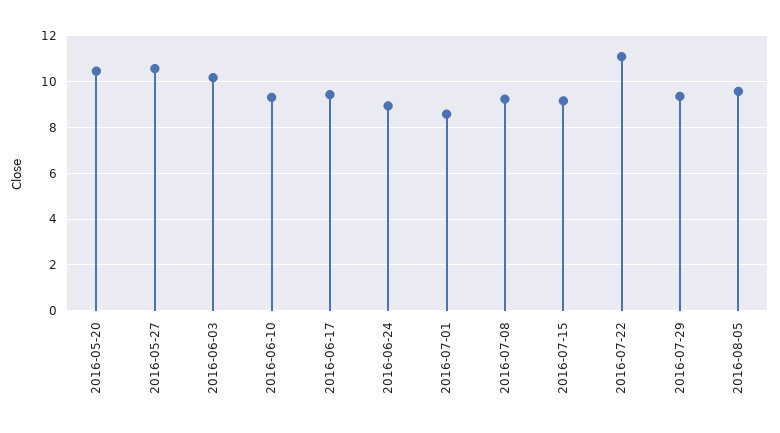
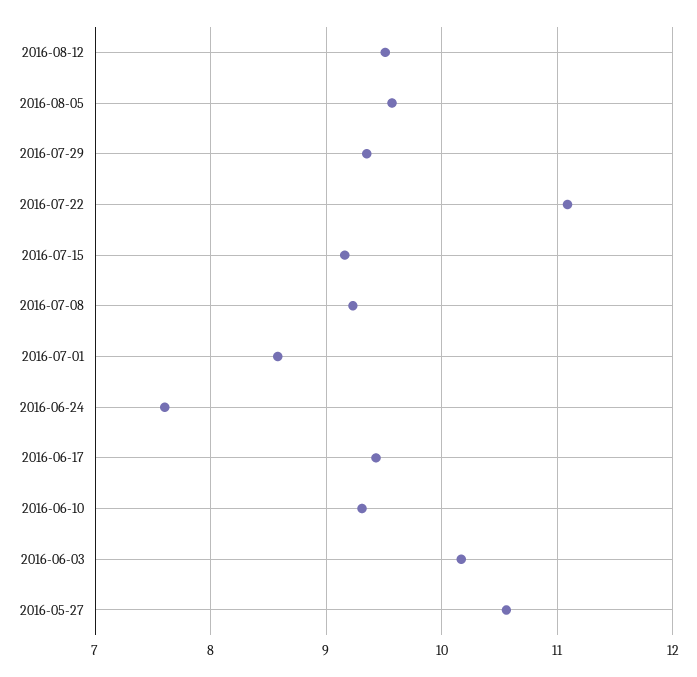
2016-05-20: 10.5 -> none
2016-06-24: 9 -> 7.6
2016-08-12: none -> 9.5

